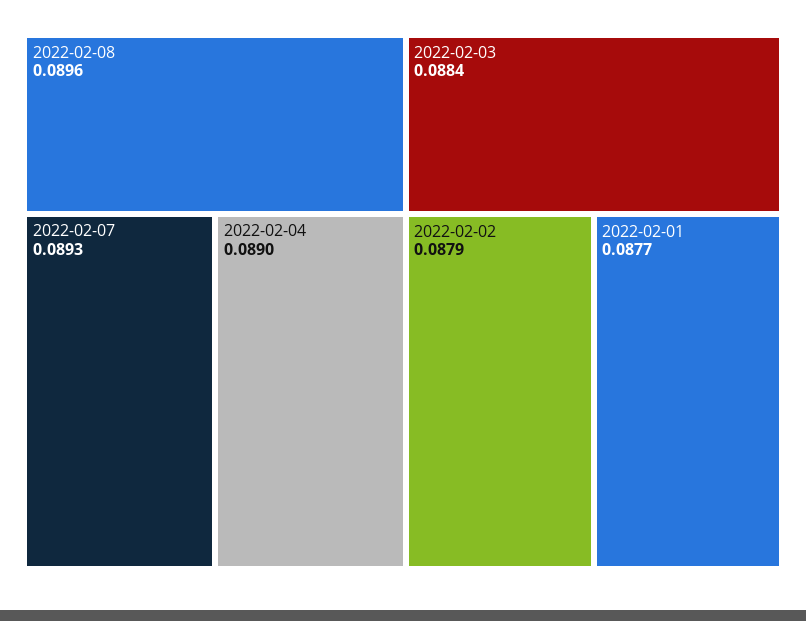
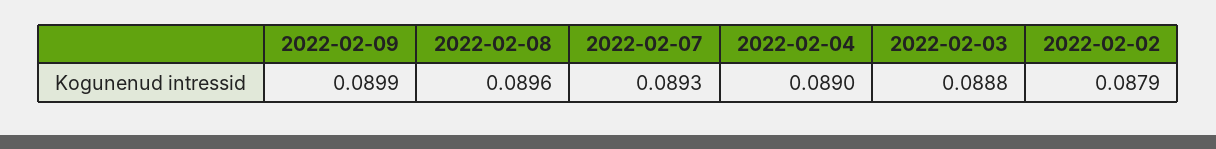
2022-02-03: 0.0884 -> 0.0888
2022-02-01: 0.0877 -> none
2022-02-09: none -> 0.0899

